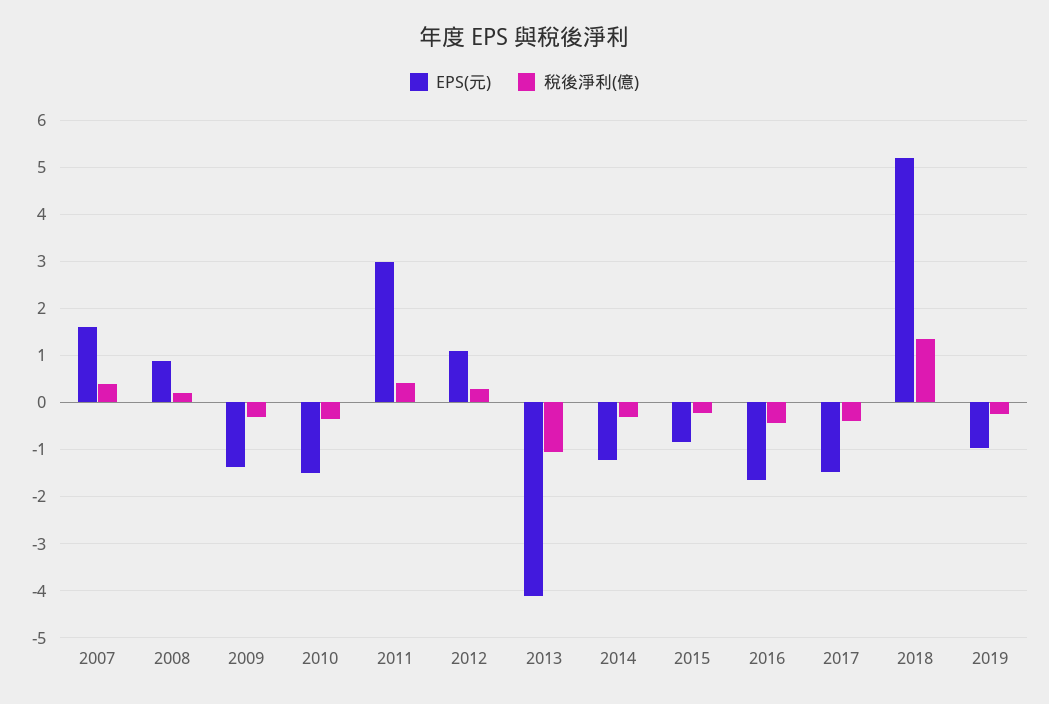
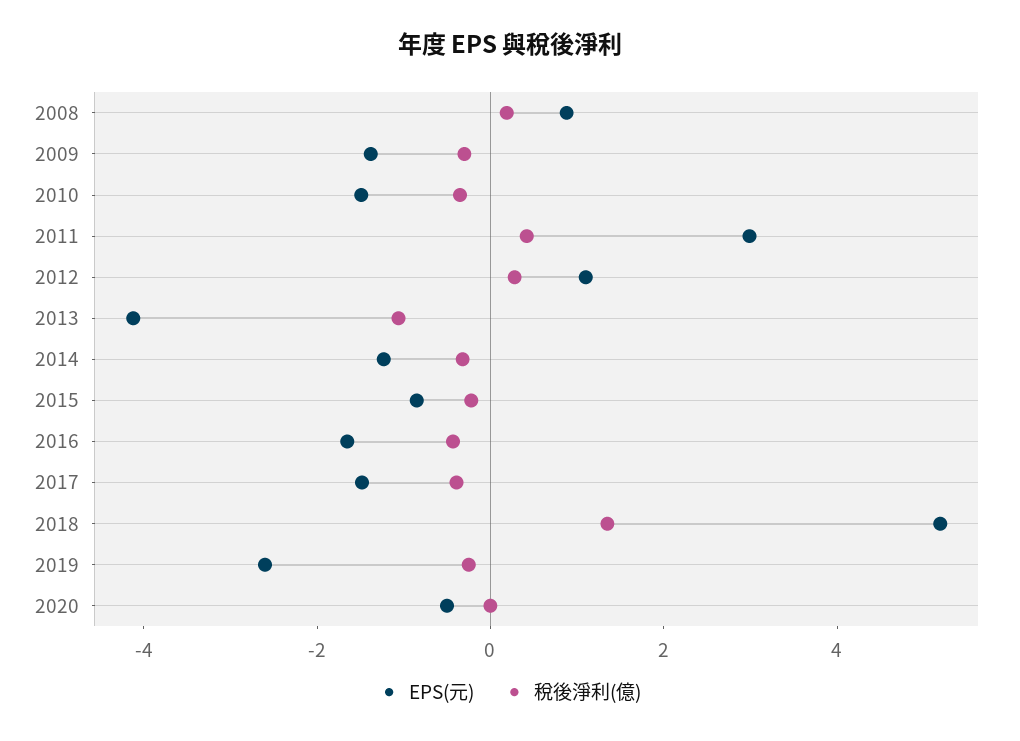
EPS(元), 2007: 1.6 -> none
稅後淨利(億), 2007: 0.4 -> none
EPS(元), 2019: -1 -> -2.5
EPS(元), 2020: none -> -0.5
稅後淨利(億), 2020: none -> 0

